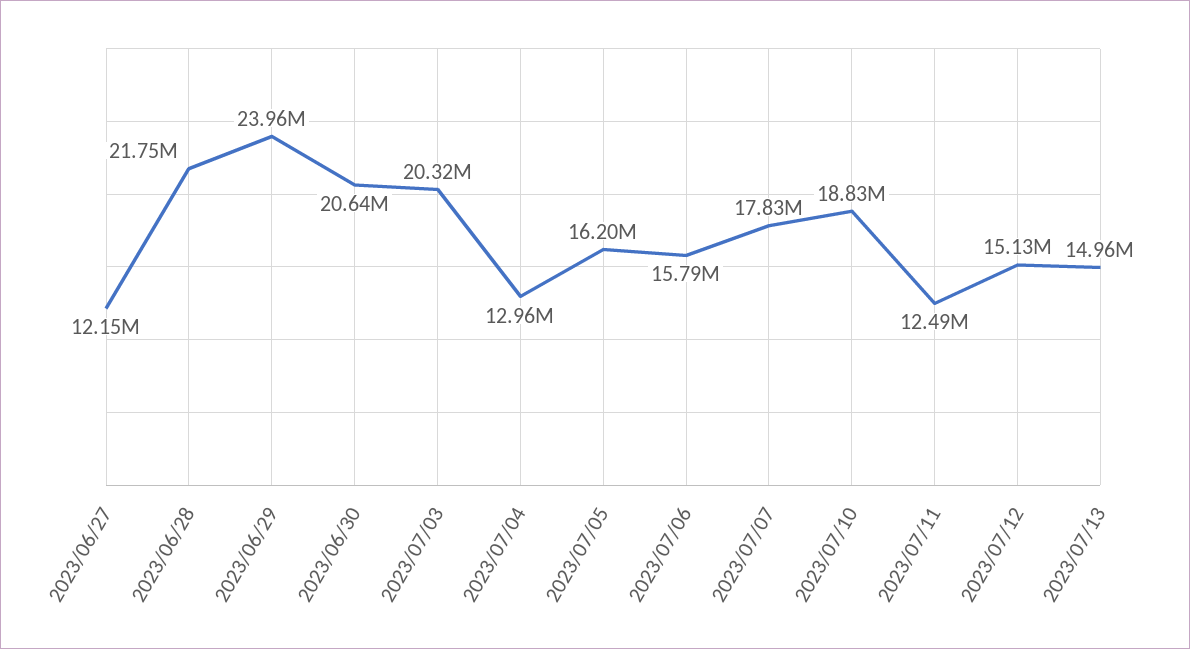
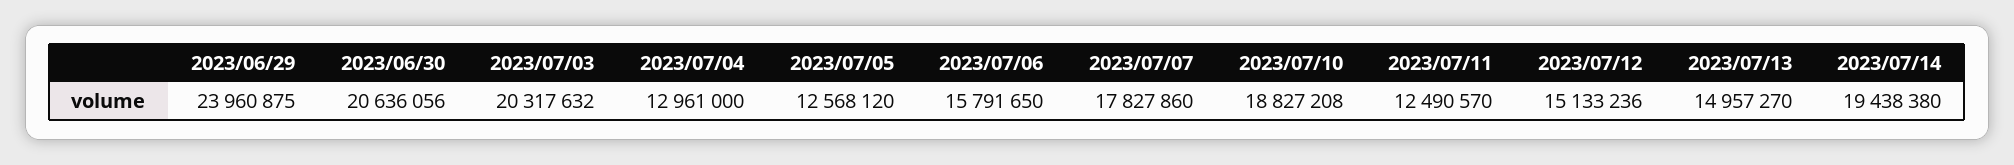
2023/06/27: 12150000 -> none
2023/06/28: 21750000 -> none
2023/07/05: 16200000 -> 12568120
2023/07/14: none -> 19438380

